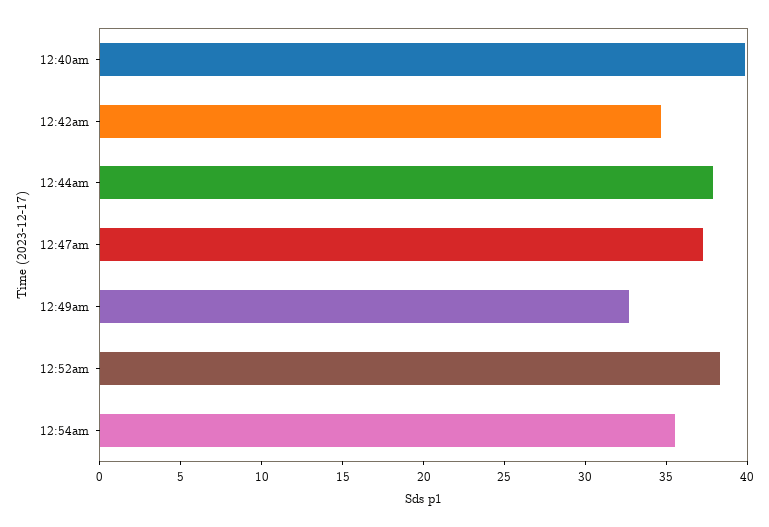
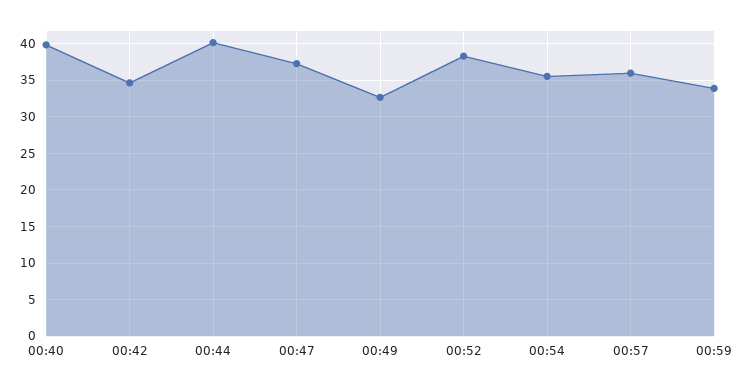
12:44am: 38 -> 40
00:57: none -> 36
00:59: none -> 34

